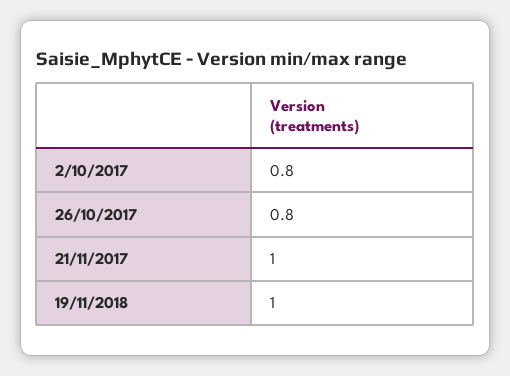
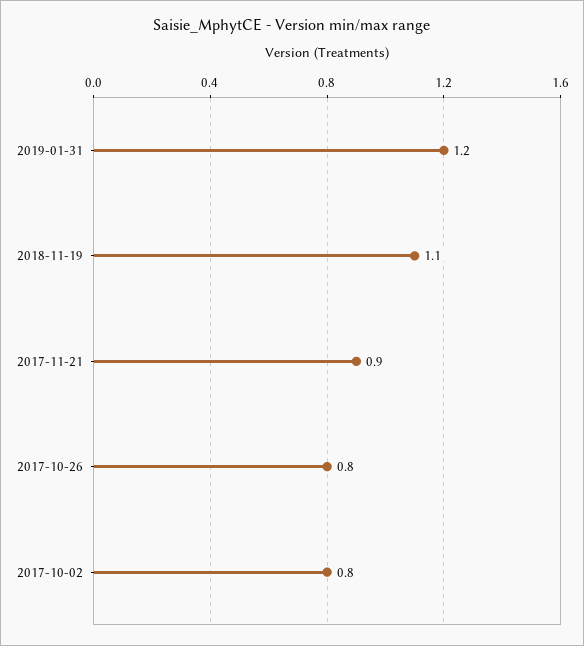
21/11/2017: 1 -> 0.9
19/11/2018: 1 -> 1.1
2019-01-31: none -> 1.2

